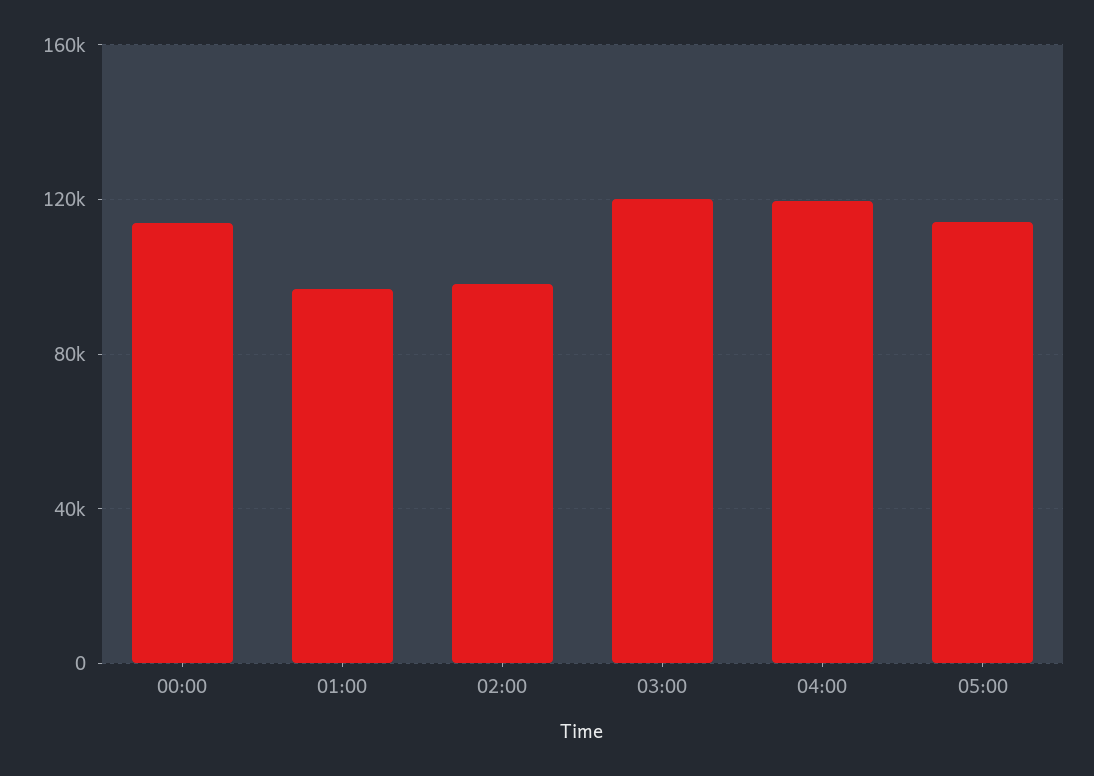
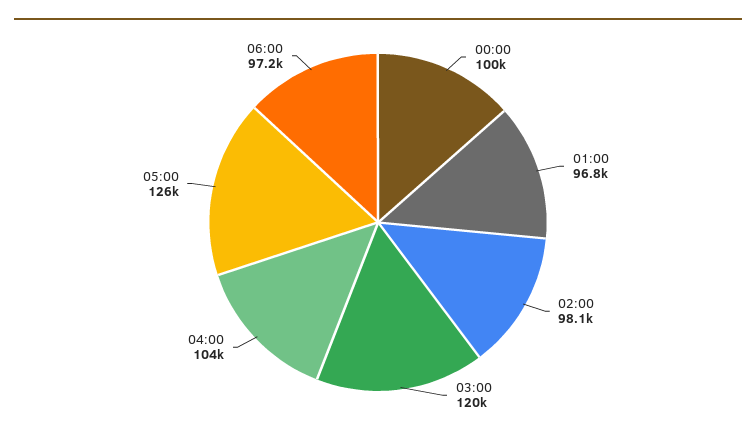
00:00: 115000 -> 100000
04:00: 120000 -> 104000
05:00: 115000 -> 126000
06:00: none -> 97200

